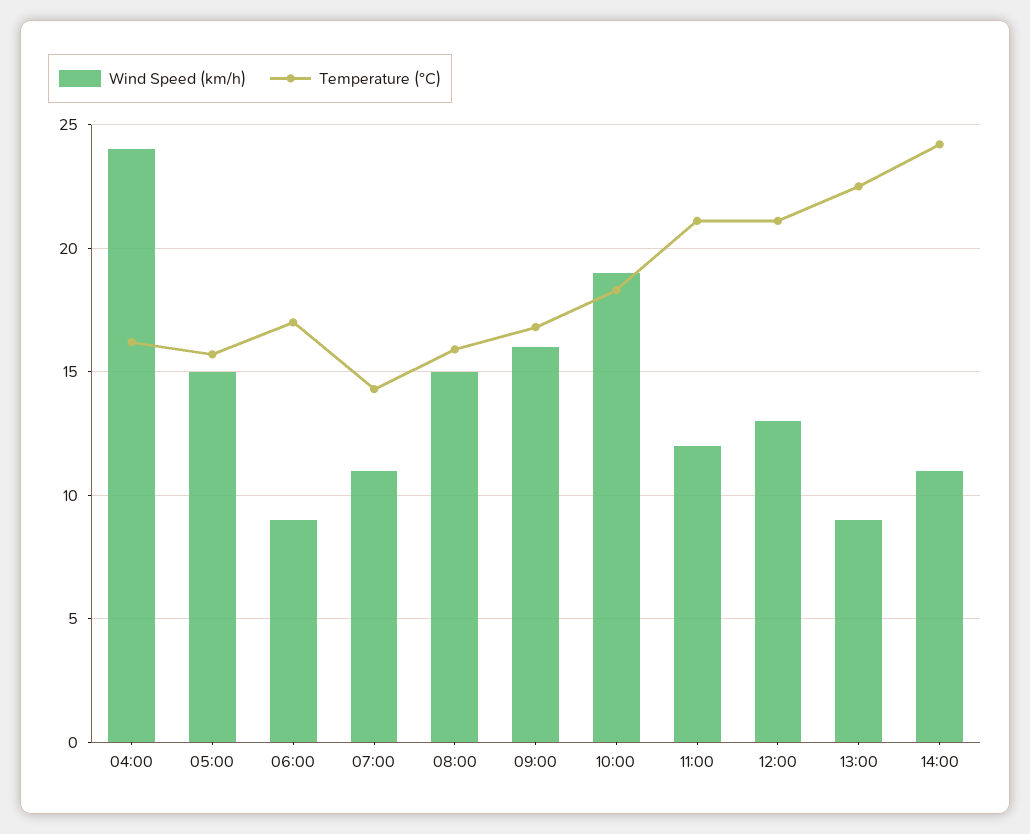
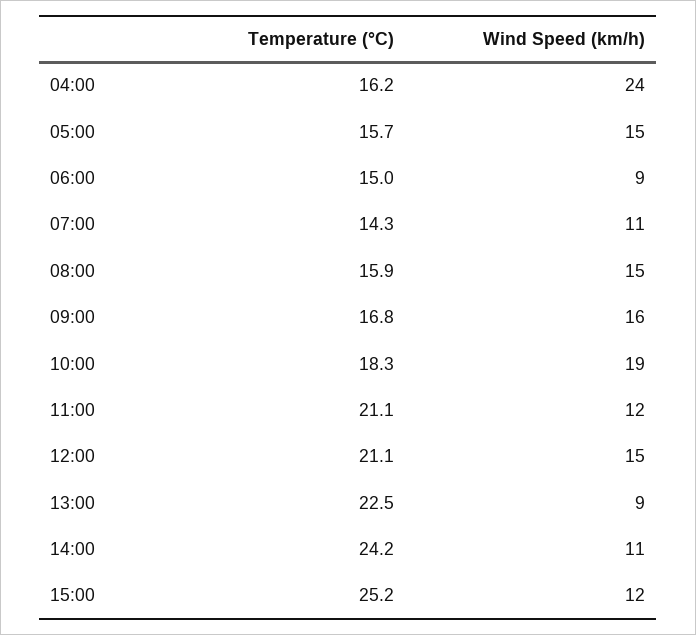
Temperature (°C), 06:00: 17 -> 15
Wind Speed (km/h), 12:00: 13 -> 15
Temperature (°C), 15:00: none -> 25.2
Wind Speed (km/h), 15:00: none -> 12

